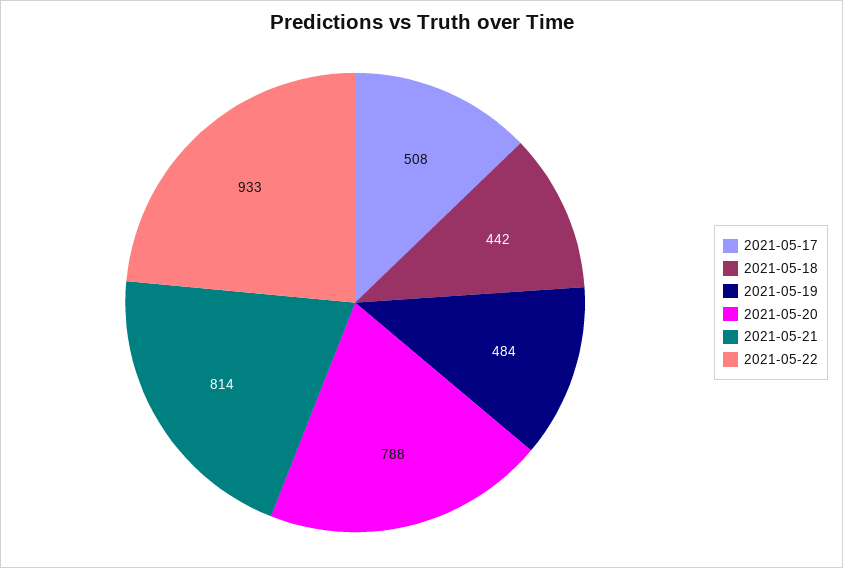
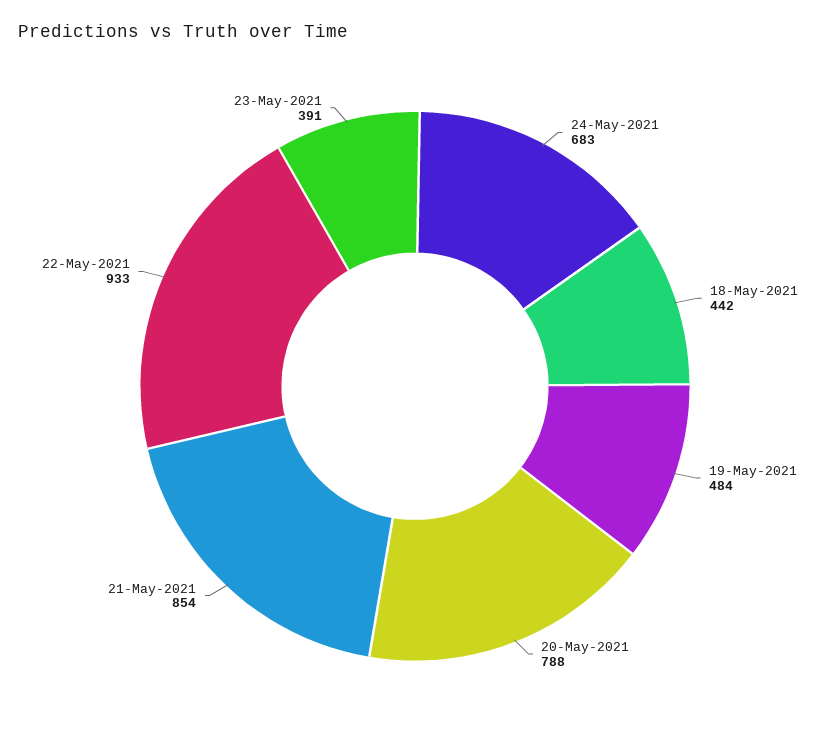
2021-05-17: 508 -> none
2021-05-21: 814 -> 854
24-May-2021: none -> 683
23-May-2021: none -> 391

